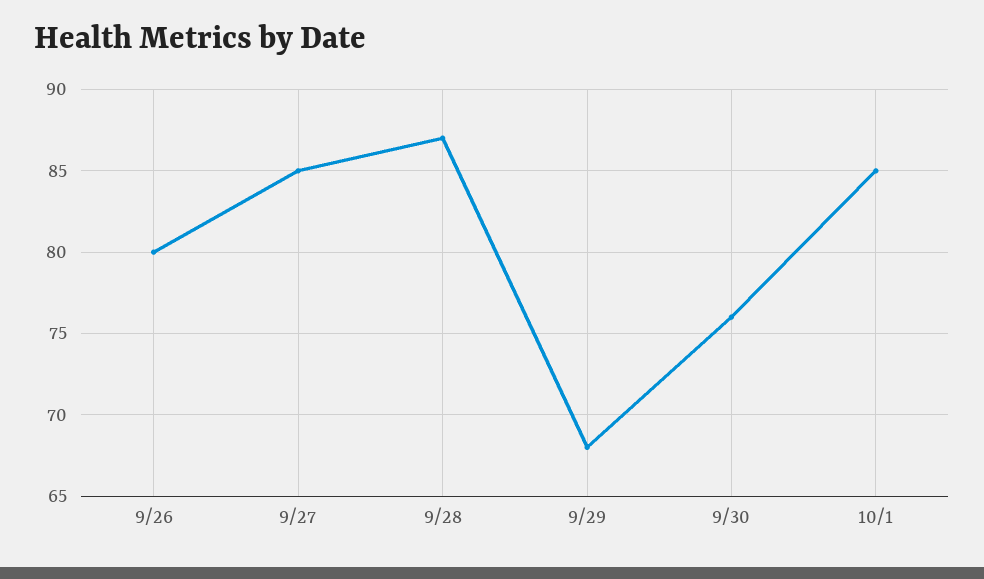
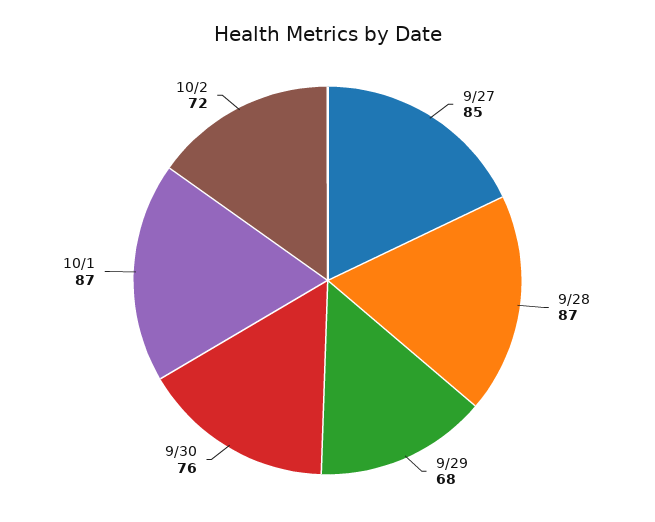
9/26: 80 -> none
10/1: 85 -> 87
10/2: none -> 72

